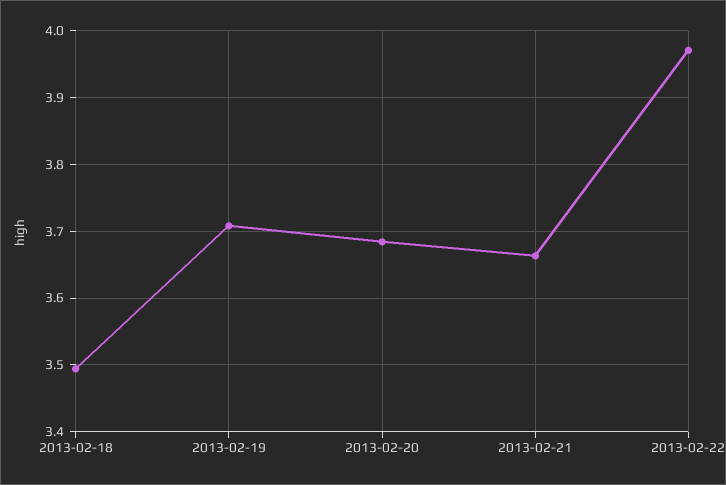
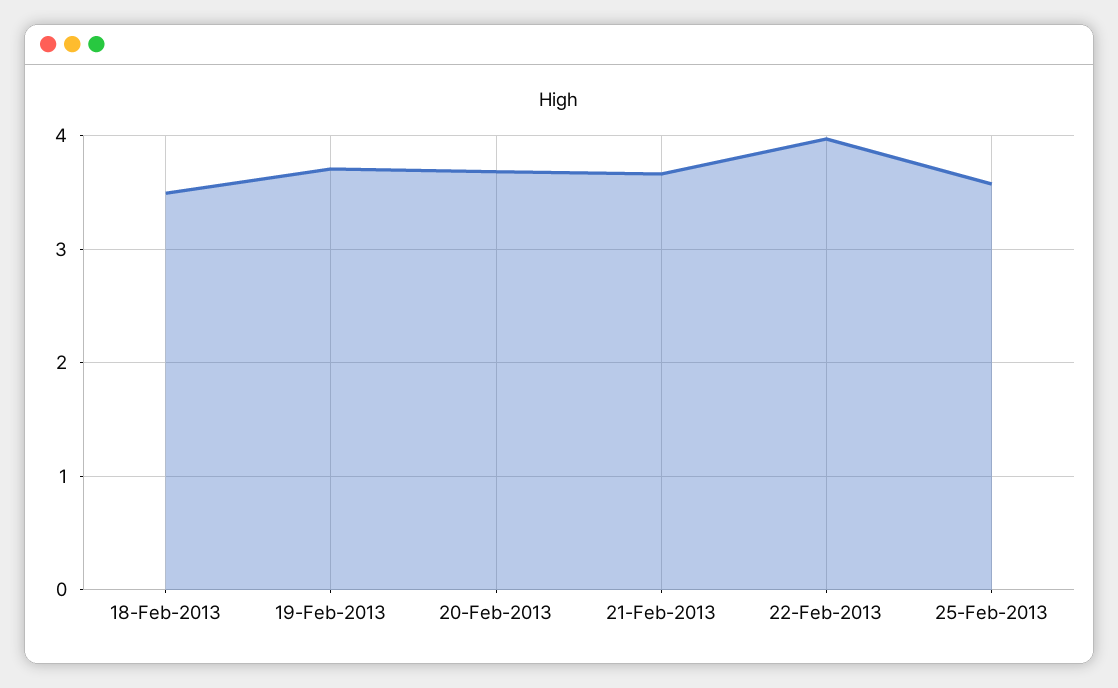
25-Feb-2013: none -> 3.6

